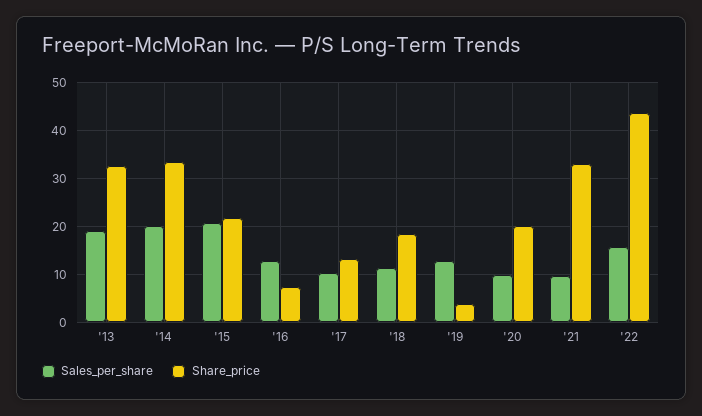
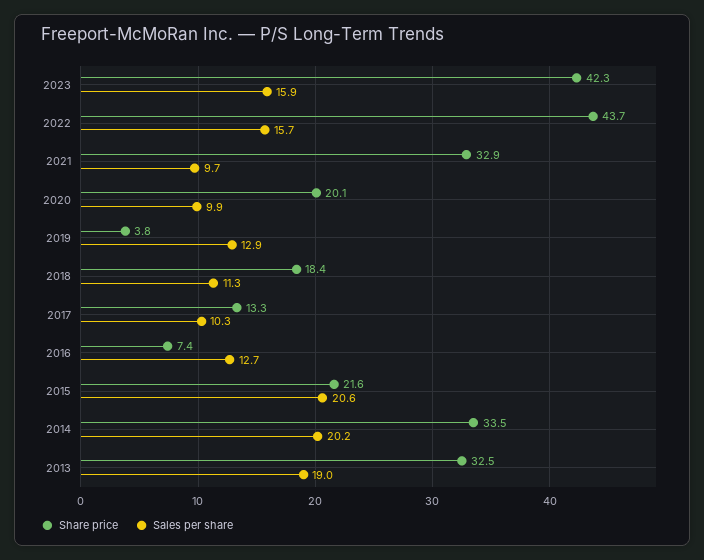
Share_price, 2023: none -> 42.3
Sales_per_share, 2023: none -> 15.9

